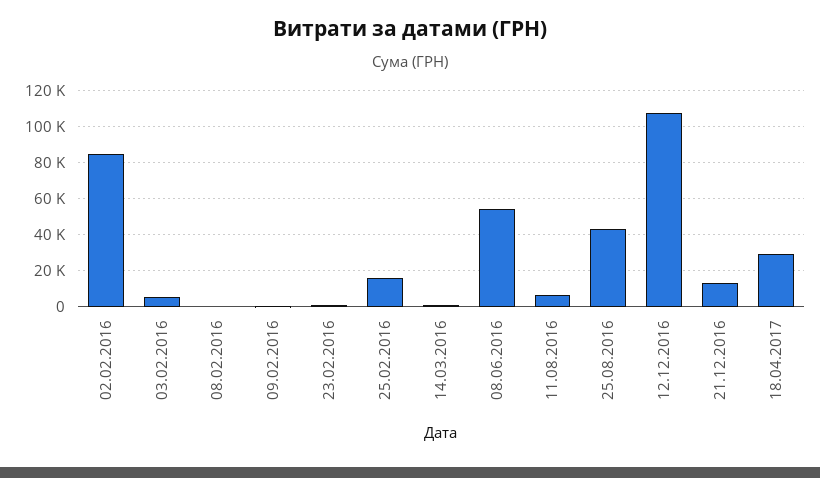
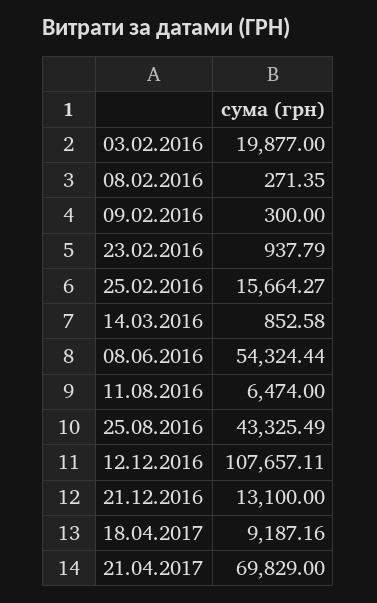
02.02.2016: 85000 -> none
03.02.2016: 5000 -> 19877
18.04.2017: 30000 -> 9187.16
21.04.2017: none -> 69829

